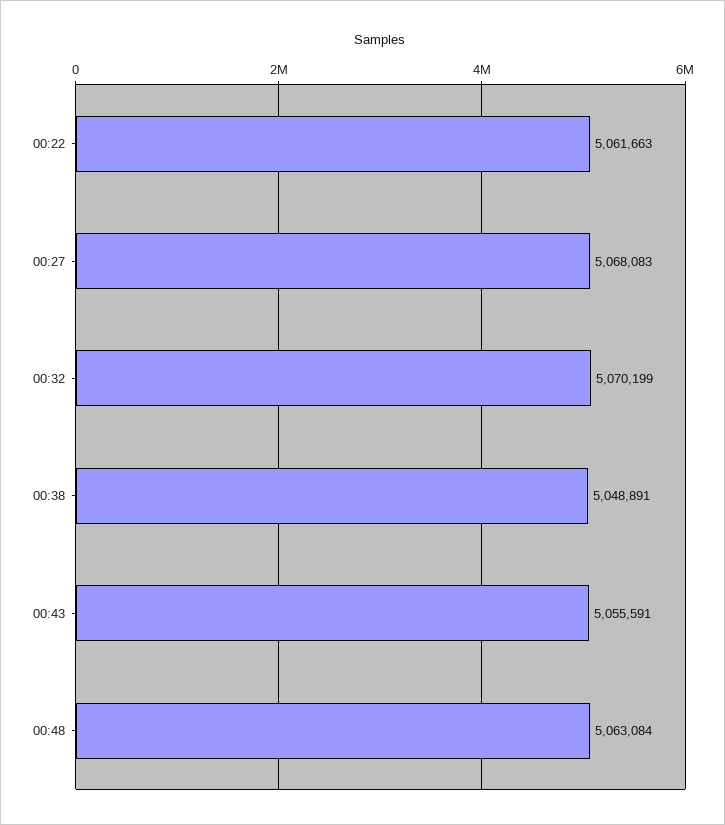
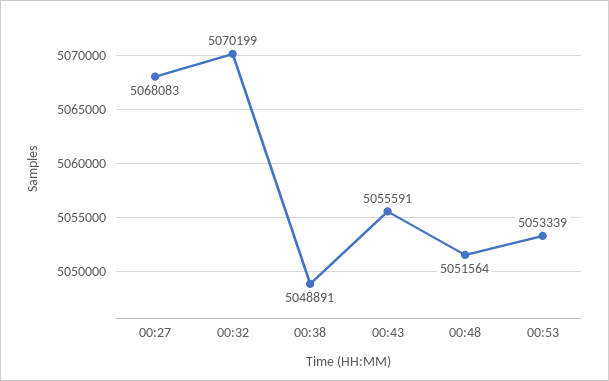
00:22: 5061663 -> none
00:48: 5063084 -> 5051564
00:53: none -> 5053339

